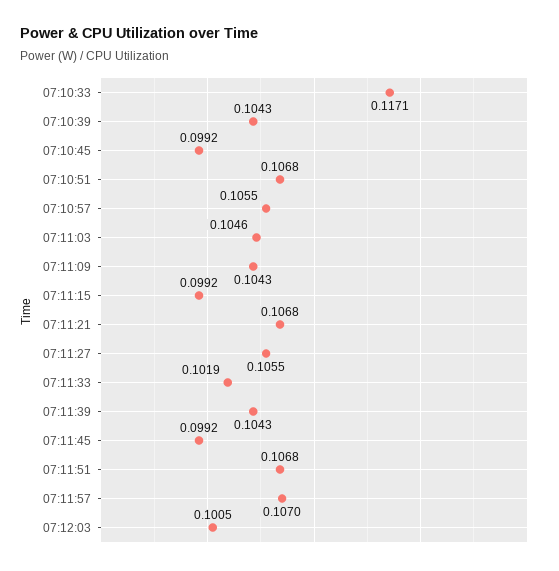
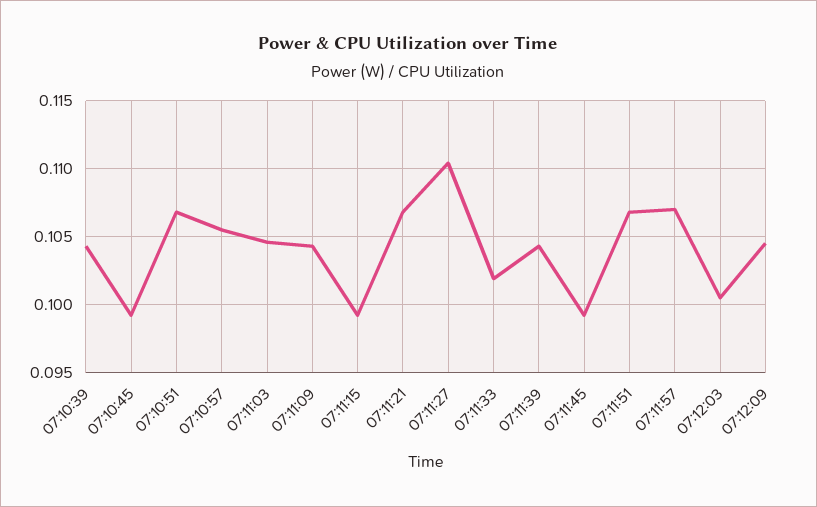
07:10:33: 0.1171 -> none
07:11:27: 0.1055 -> 0.1105
07:12:09: none -> 0.1045

